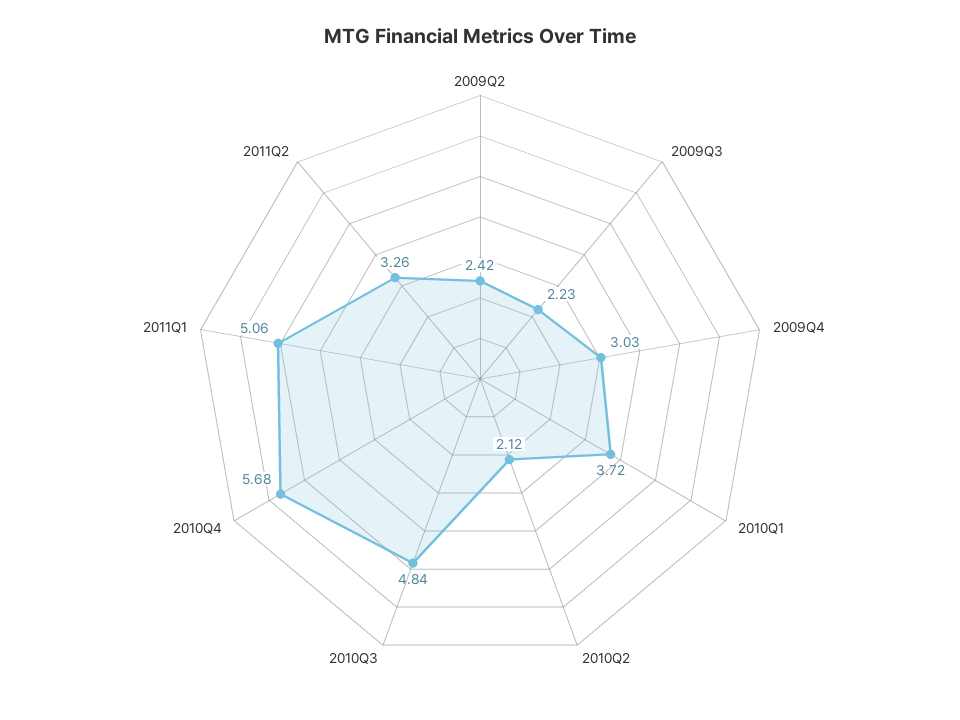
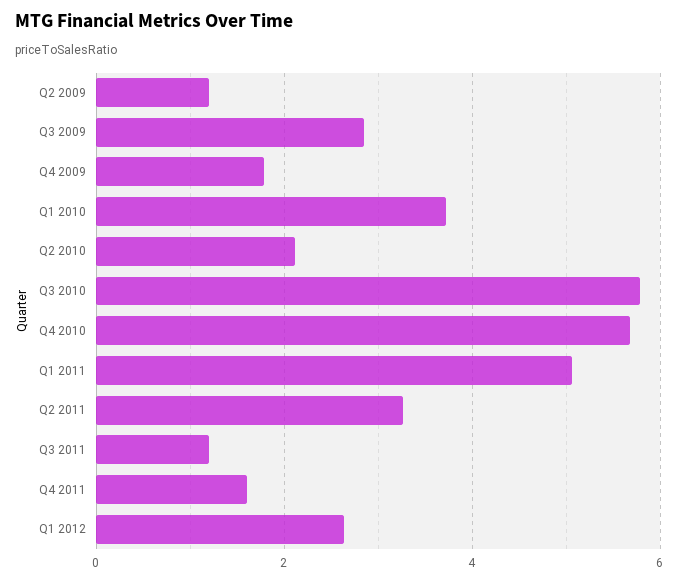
2009Q2: 2.42 -> 1.2
2009Q3: 2.23 -> 2.8
2009Q4: 3.03 -> 1.8
2010Q3: 4.84 -> 5.8
Q3 2011: none -> 1.2
Q4 2011: none -> 1.6
Q1 2012: none -> 2.6

